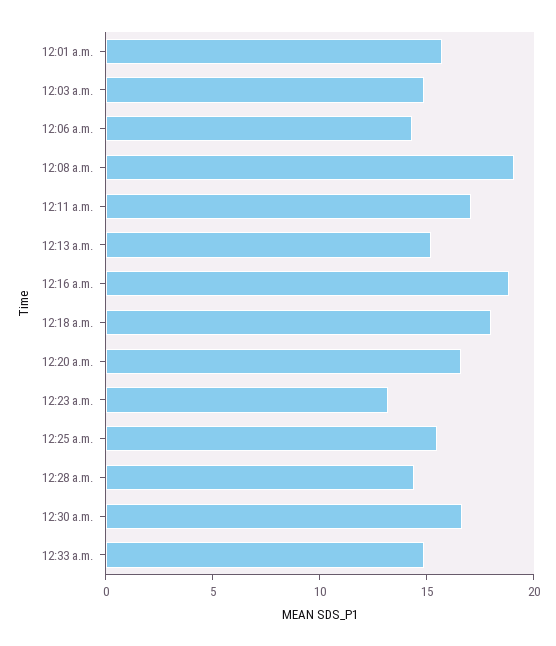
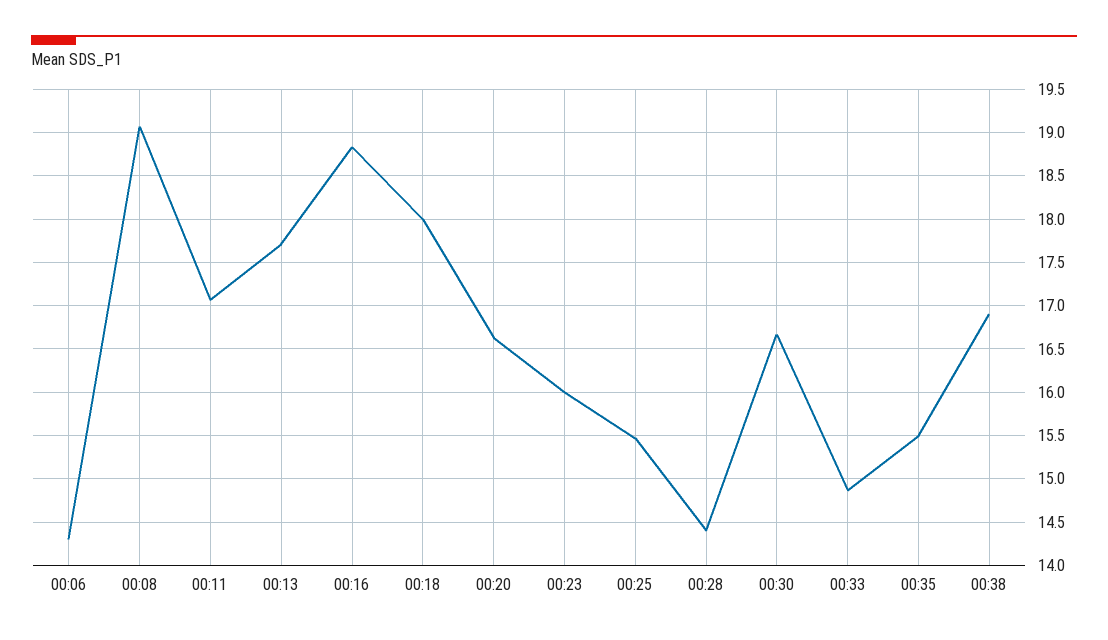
12:01 a.m.: 16 -> none
12:03 a.m.: 15 -> none
12:13 a.m.: 15 -> 17.7
12:23 a.m.: 13 -> 16
00:35: none -> 15.5
00:38: none -> 16.9

